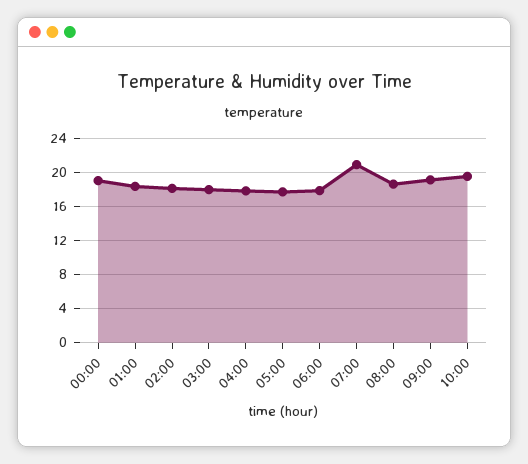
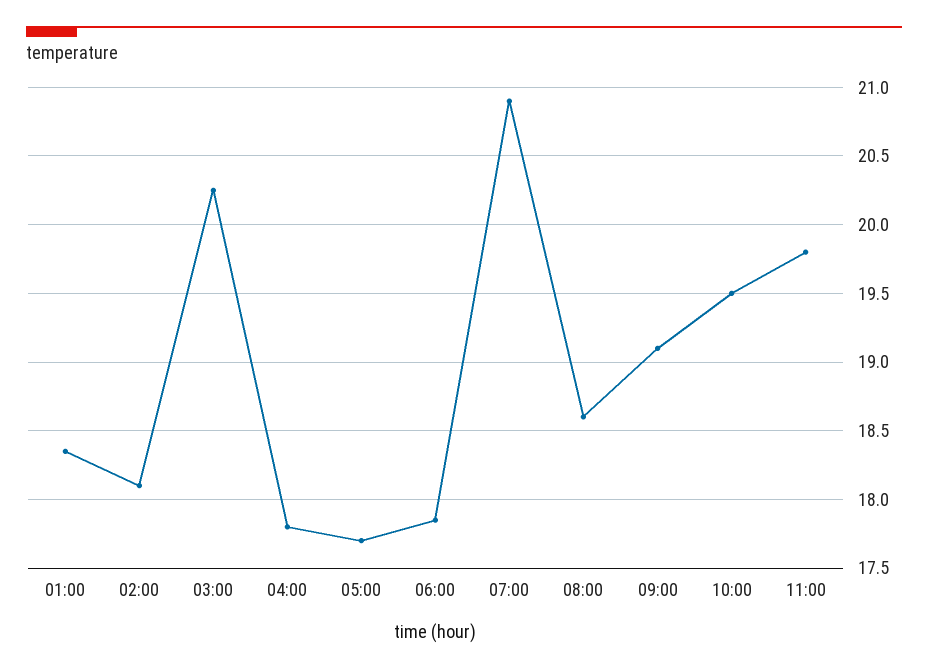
00:00: 19 -> none
03:00: 18 -> 20.25
11:00: none -> 19.8

